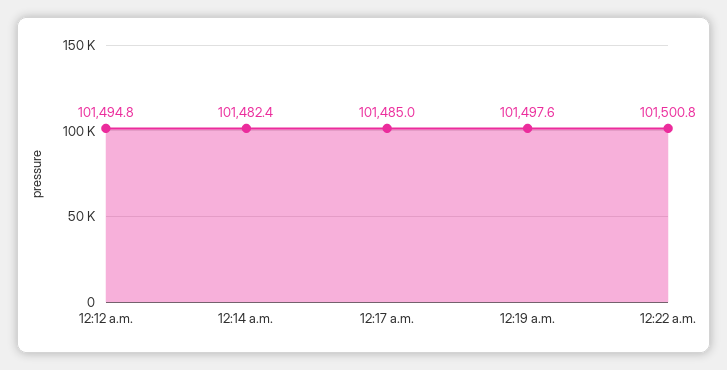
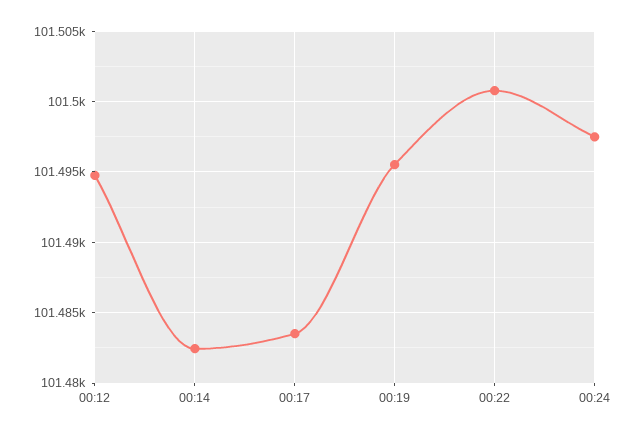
12:17 a.m.: 101485 -> 101483.5
12:19 a.m.: 101497.6 -> 101495.5
00:24: none -> 101497.5

